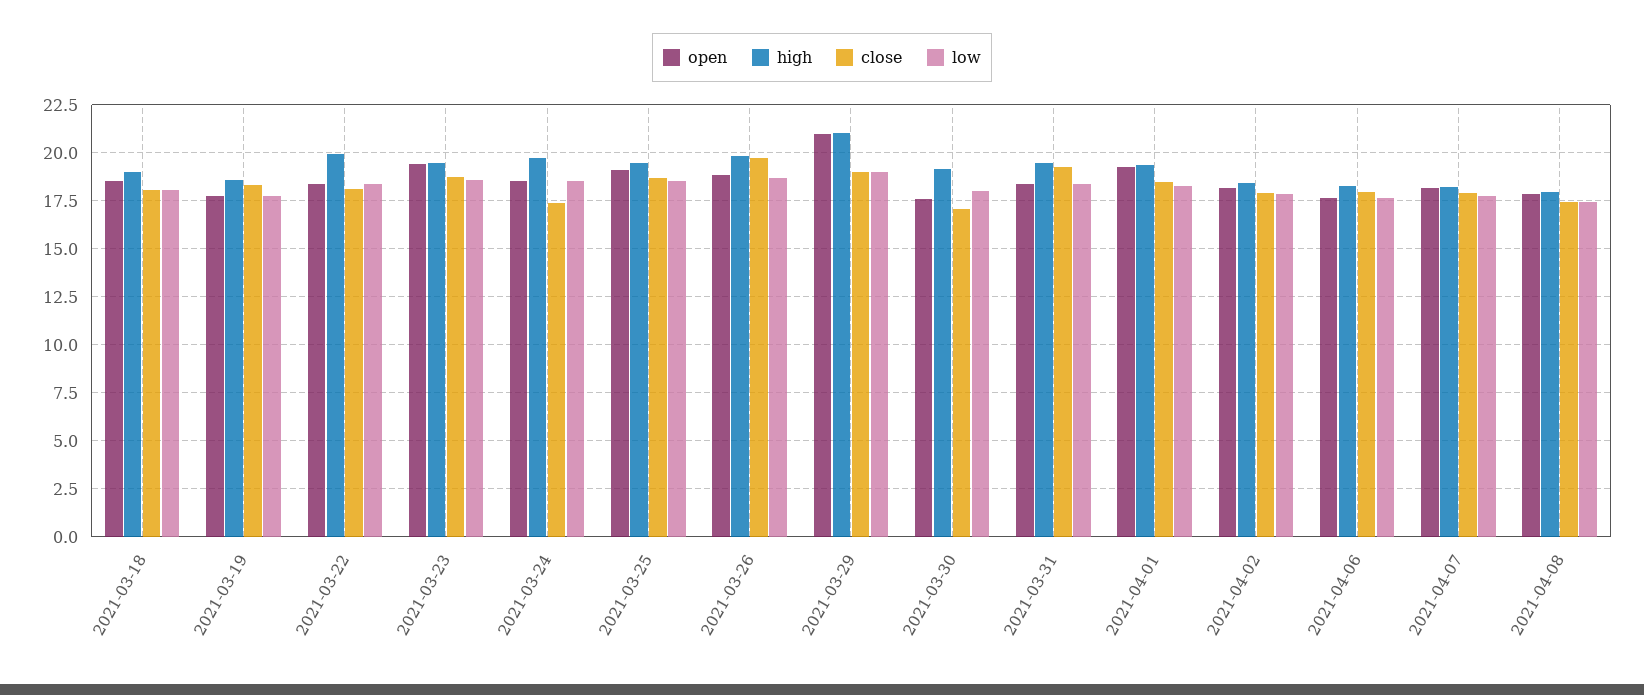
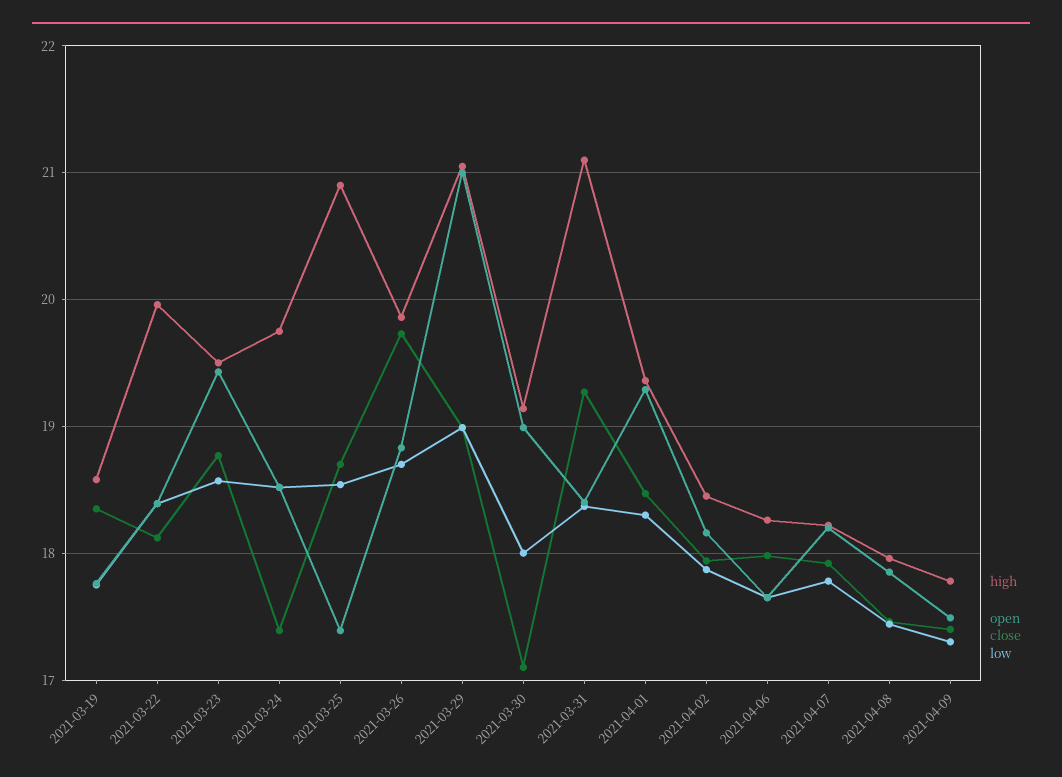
open, 2021-03-18: 18.5 -> none
high, 2021-03-18: 19 -> none
close, 2021-03-18: 18 -> none
low, 2021-03-18: 18 -> none
open, 2021-03-25: 19 -> 17.4
high, 2021-03-25: 19.5 -> 20.9
open, 2021-03-30: 17.5 -> 19
high, 2021-03-31: 19.5 -> 21.1
high, 2021-04-09: none -> 17.8
open, 2021-04-09: none -> 17.5
close, 2021-04-09: none -> 17.4
low, 2021-04-09: none -> 17.3

